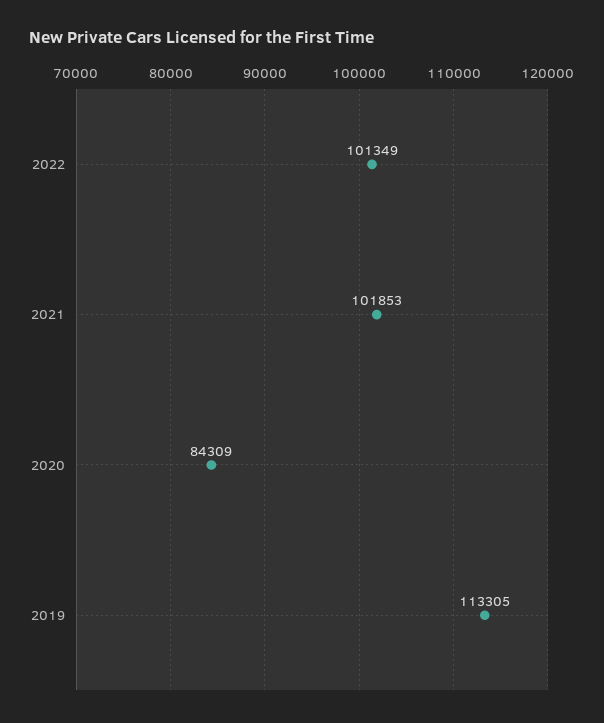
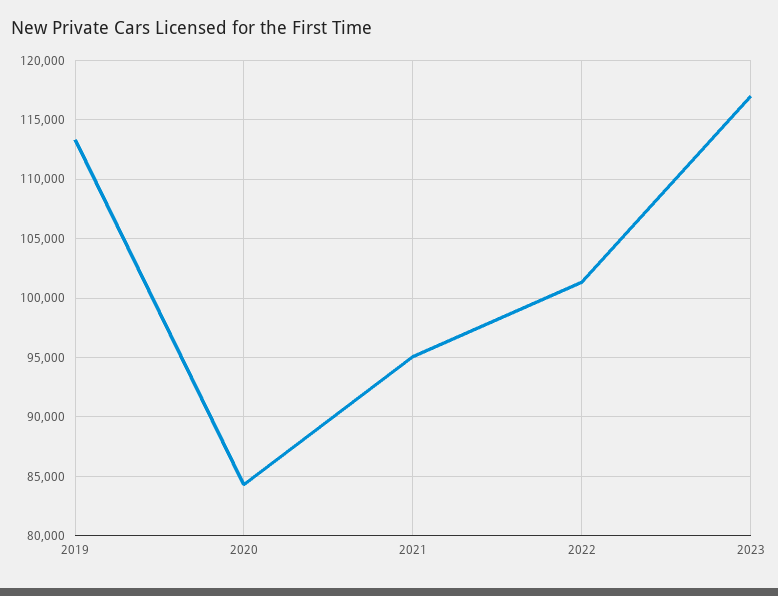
2021: 101853 -> 95000
2023: none -> 117000

